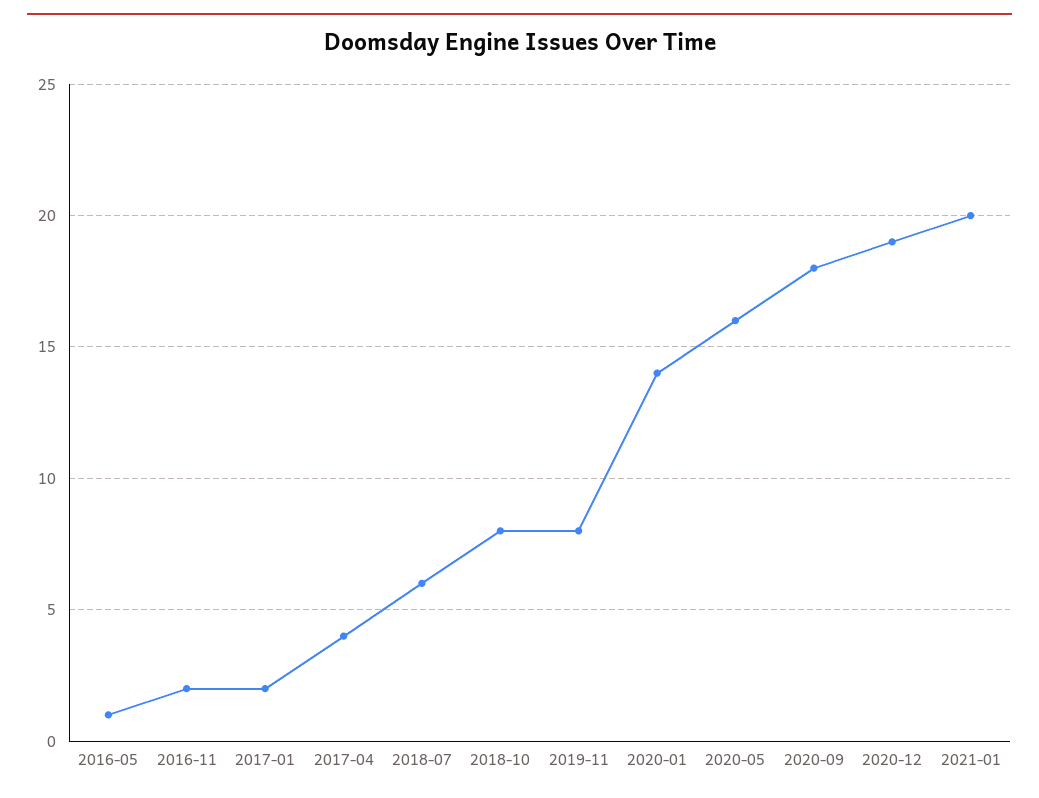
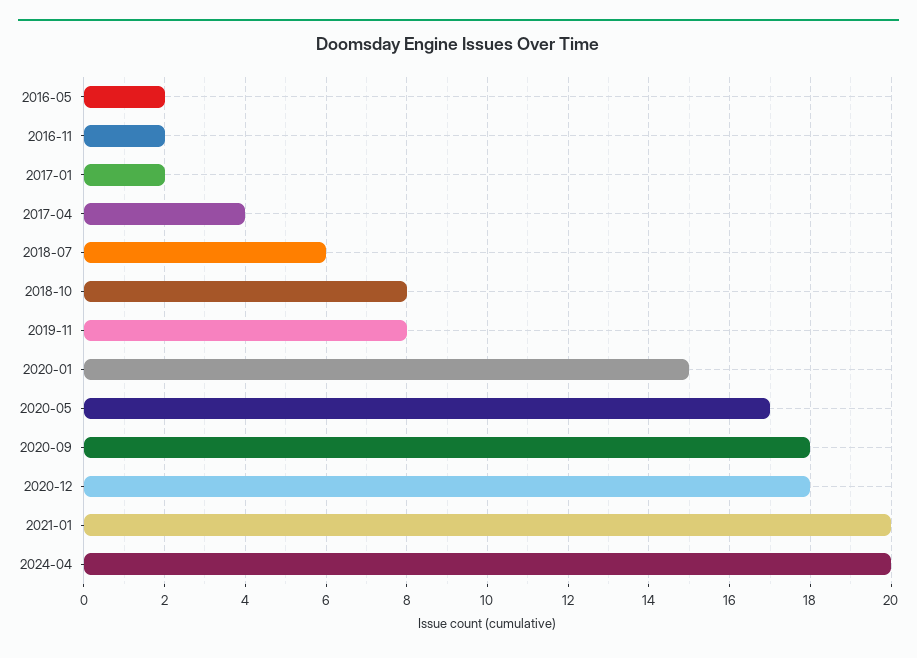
2016-05: 1 -> 2
2020-01: 14 -> 15
2020-05: 16 -> 17
2020-12: 19 -> 18
2024-04: none -> 20

